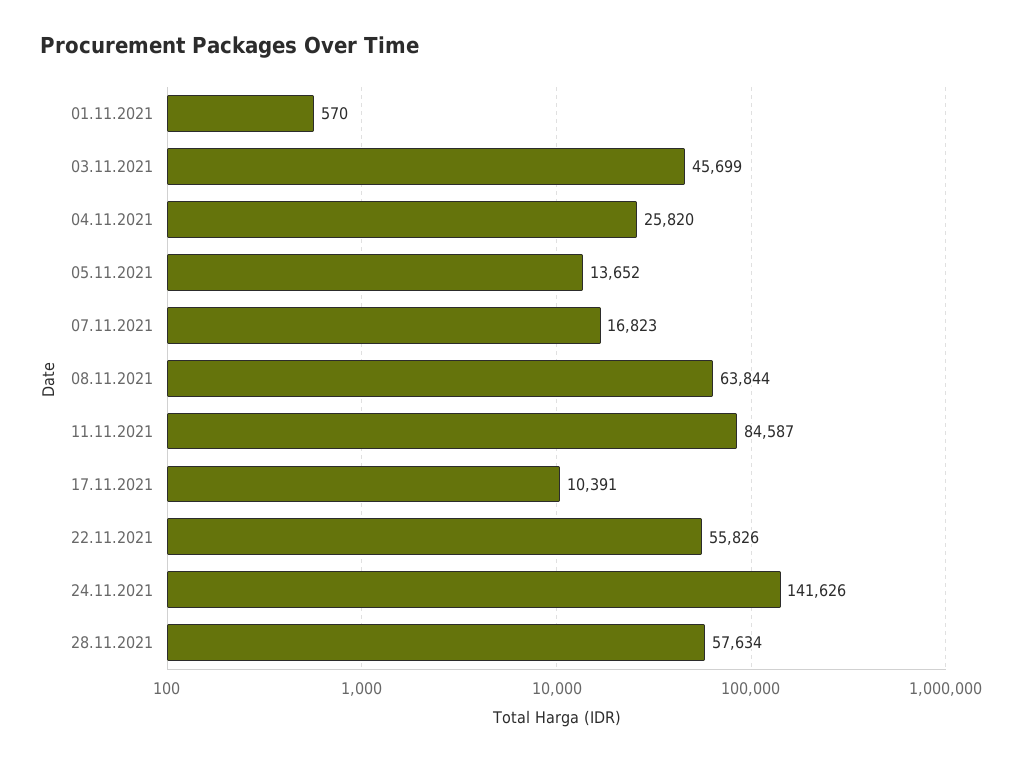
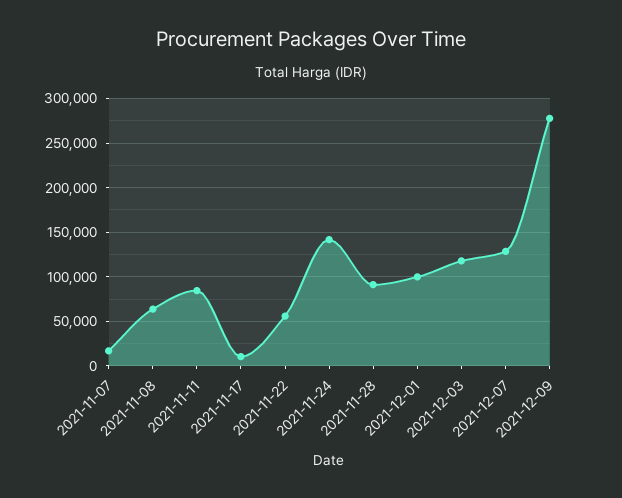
01.11.2021: 570 -> none
03.11.2021: 45699 -> none
04.11.2021: 25820 -> none
05.11.2021: 13652 -> none
28.11.2021: 57634 -> 90000
2021-12-01: none -> 100000
2021-12-03: none -> 120000
2021-12-07: none -> 130000
2021-12-09: none -> 280000

